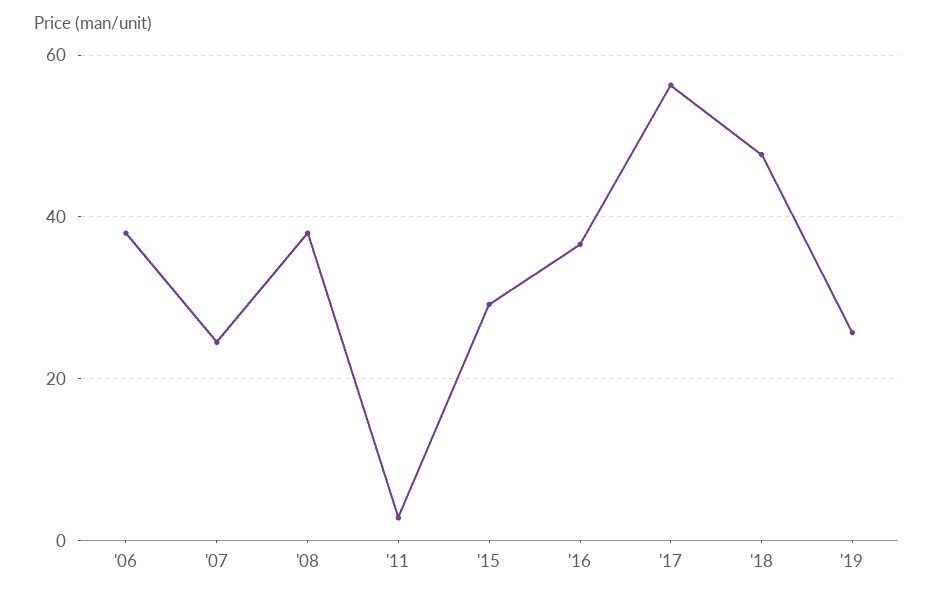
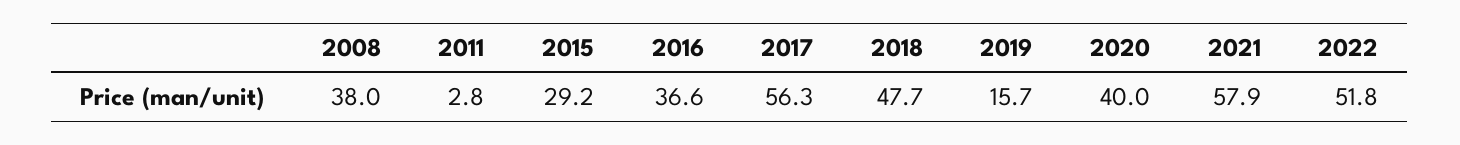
'06: 38 -> none
'07: 24 -> none
'19: 26 -> 15.7
2020: none -> 40
2021: none -> 57.9
2022: none -> 51.8

